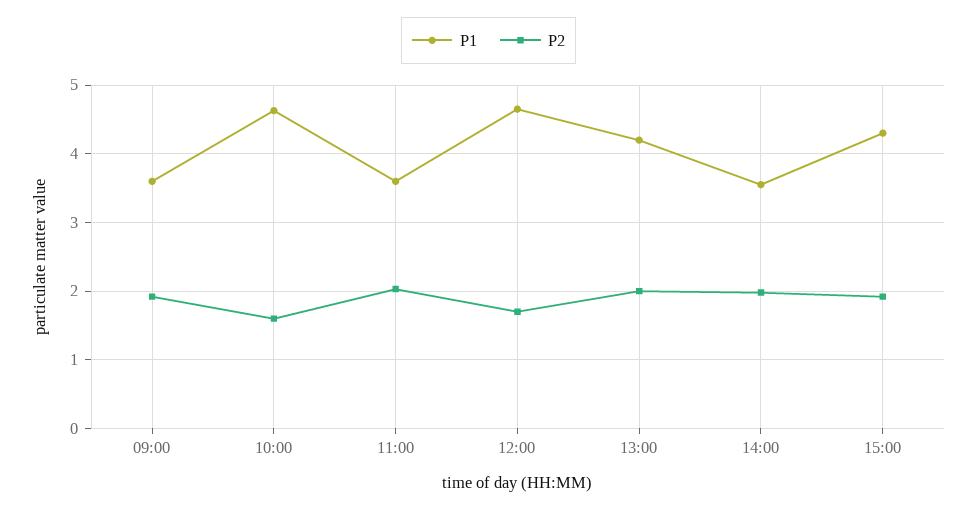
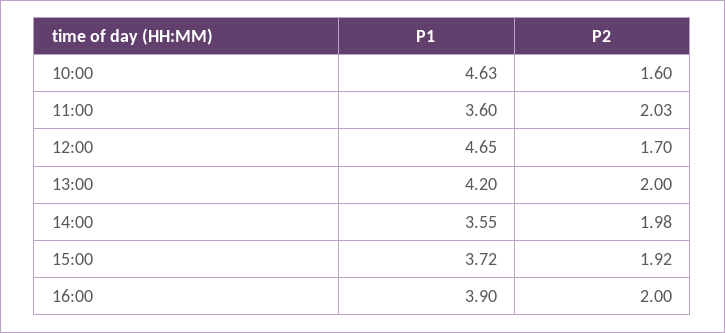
P1, 09:00: 3.6 -> none
P2, 09:00: 1.9 -> none
P1, 15:00: 4.3 -> 3.72
P1, 16:00: none -> 3.9
P2, 16:00: none -> 2

